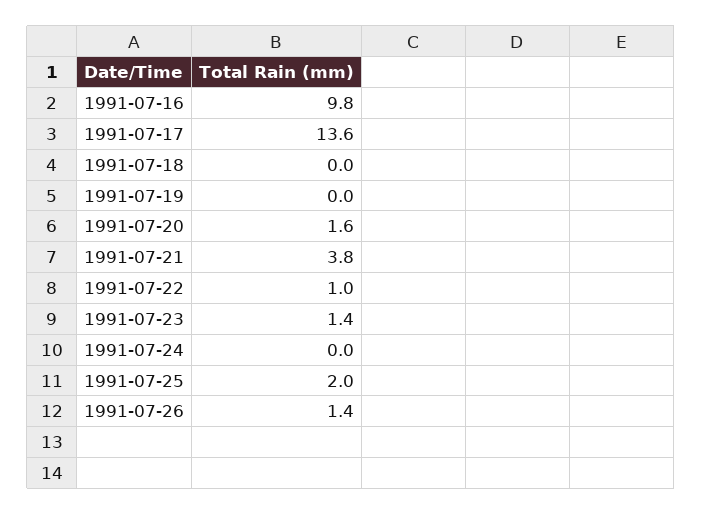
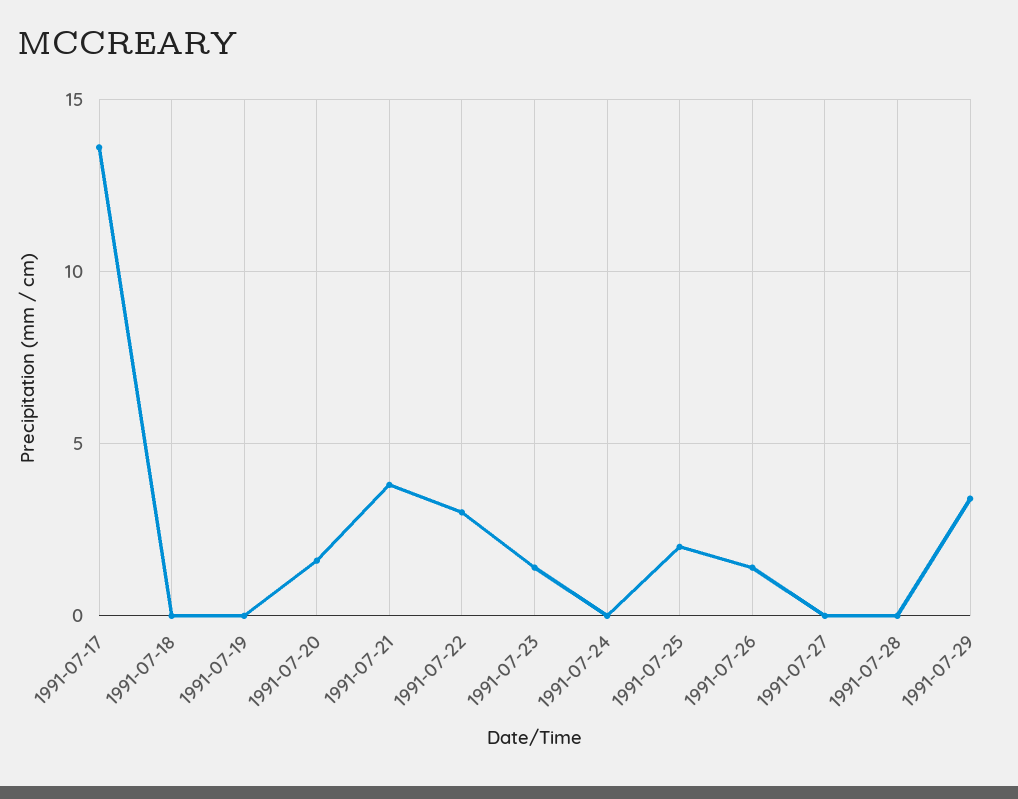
1991-07-16: 9.8 -> none
1991-07-22: 1 -> 3
1991-07-27: none -> 0
1991-07-28: none -> 0
1991-07-29: none -> 3.5

